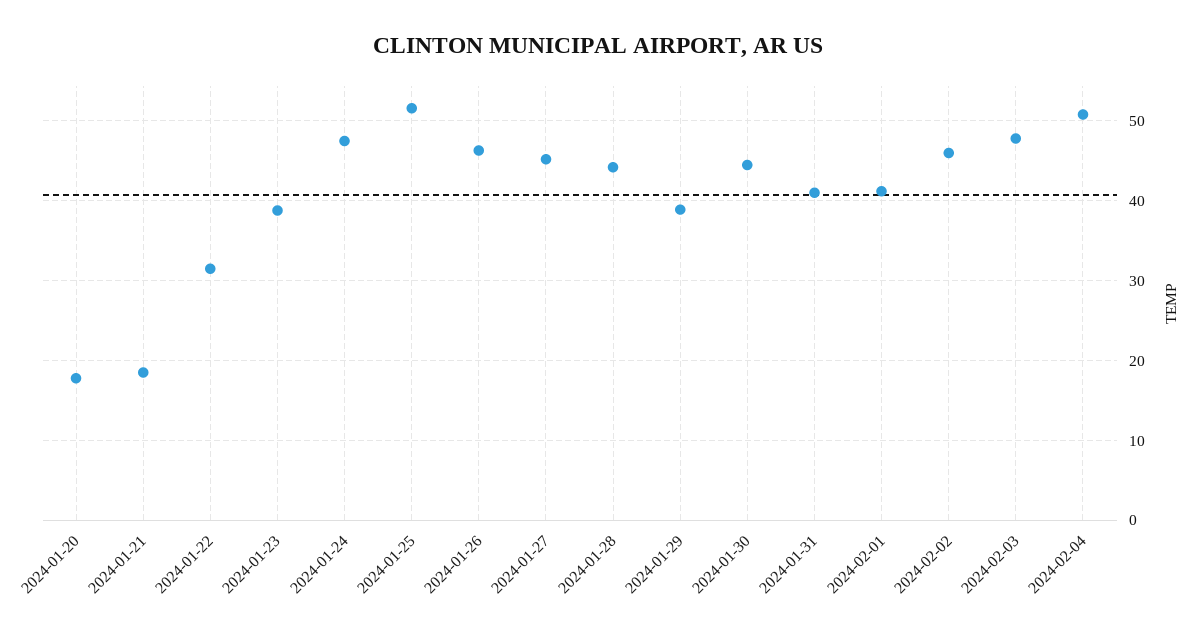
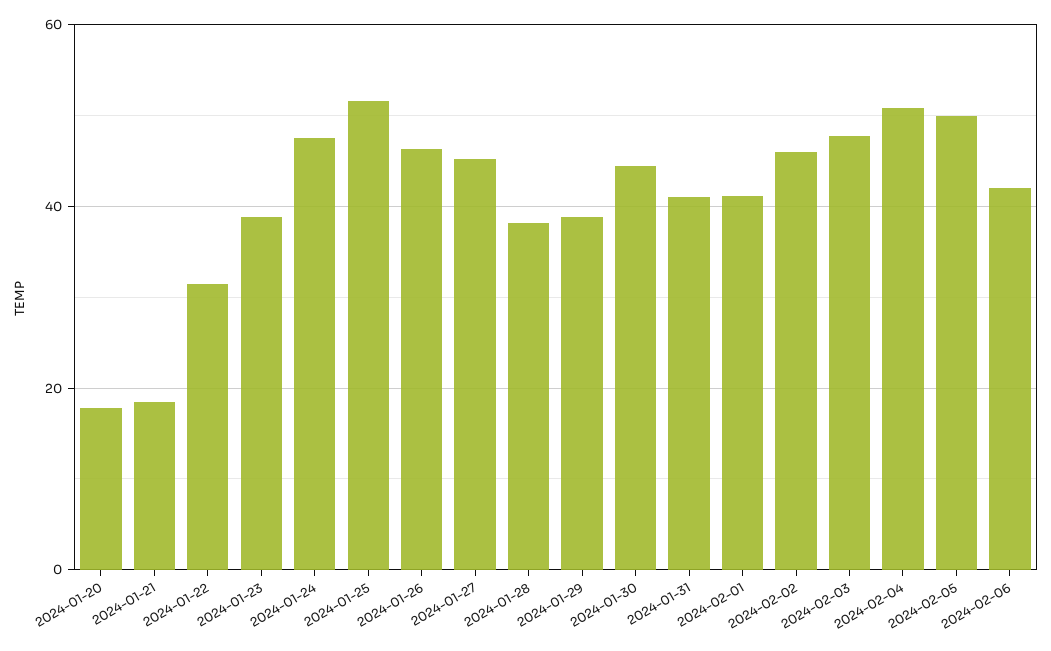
2024-01-28: 44 -> 38
2024-02-05: none -> 50
2024-02-06: none -> 42

